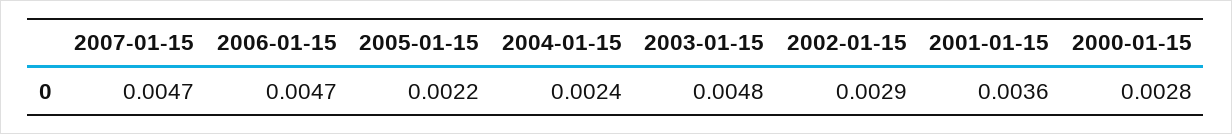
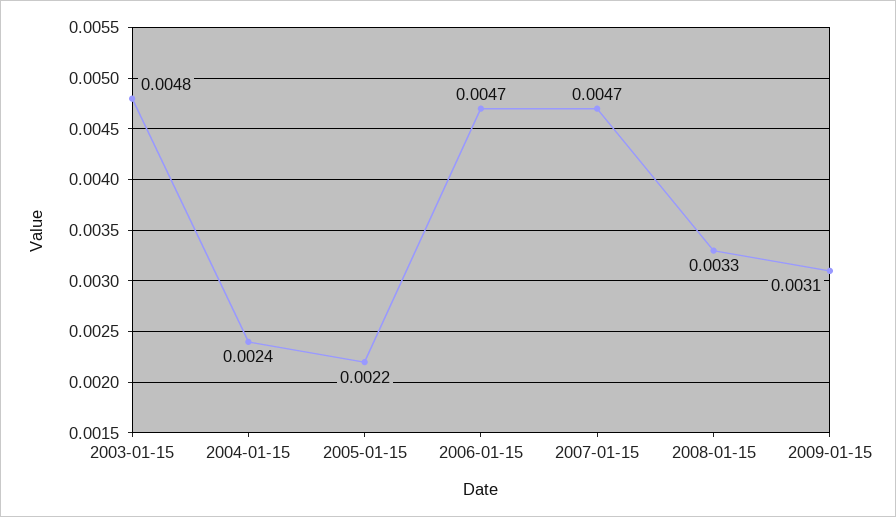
2002-01-15: 0.0029 -> none
2001-01-15: 0.0036 -> none
2000-01-15: 0.0028 -> none
2008-01-15: none -> 0.0033
2009-01-15: none -> 0.0031

